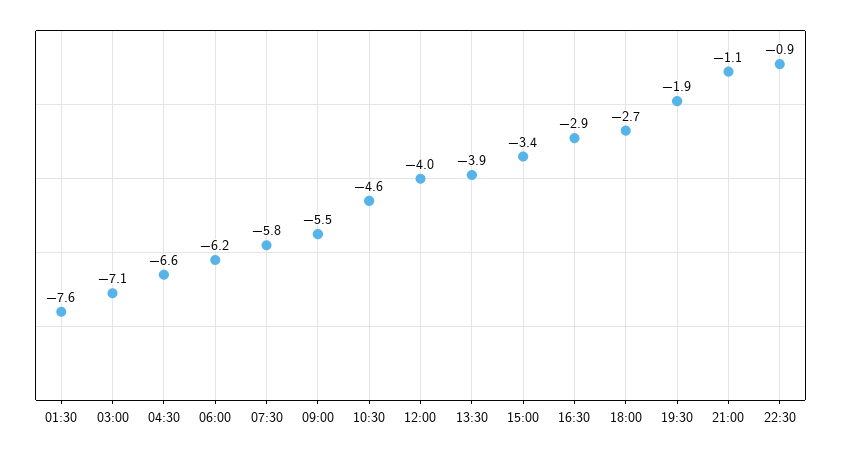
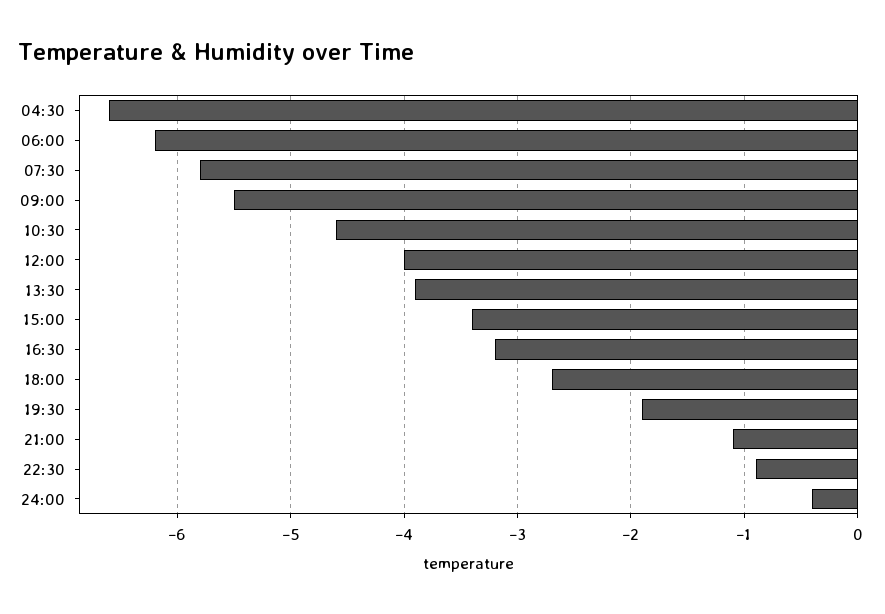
01:30: -7.6 -> none
03:00: -7.1 -> none
16:30: -2.9 -> -3.2
24:00: none -> -0.4

